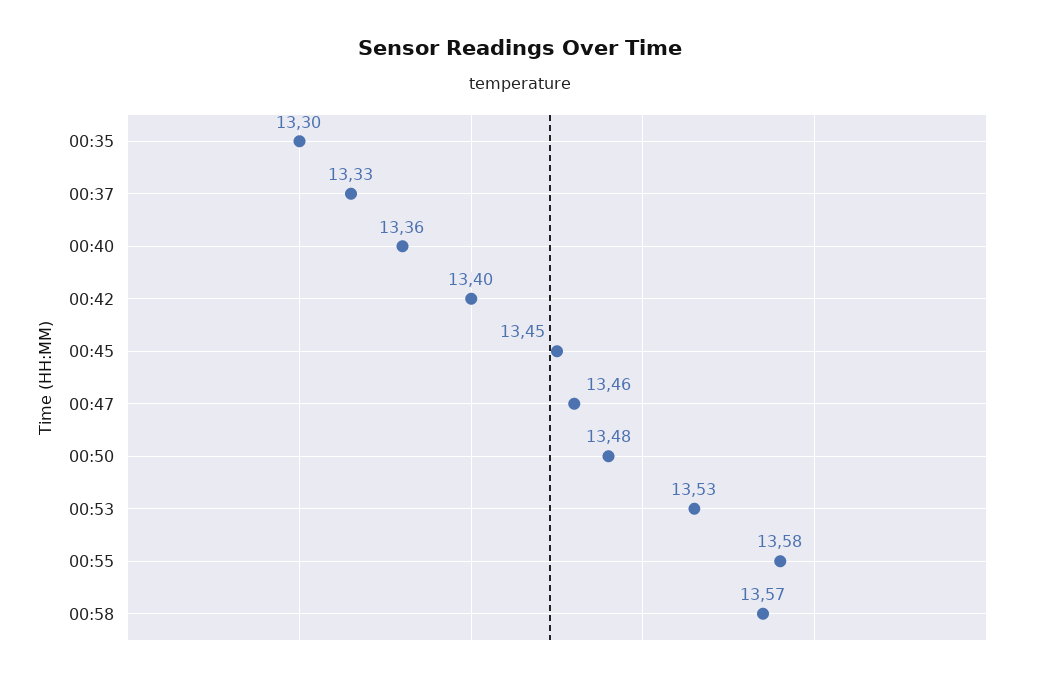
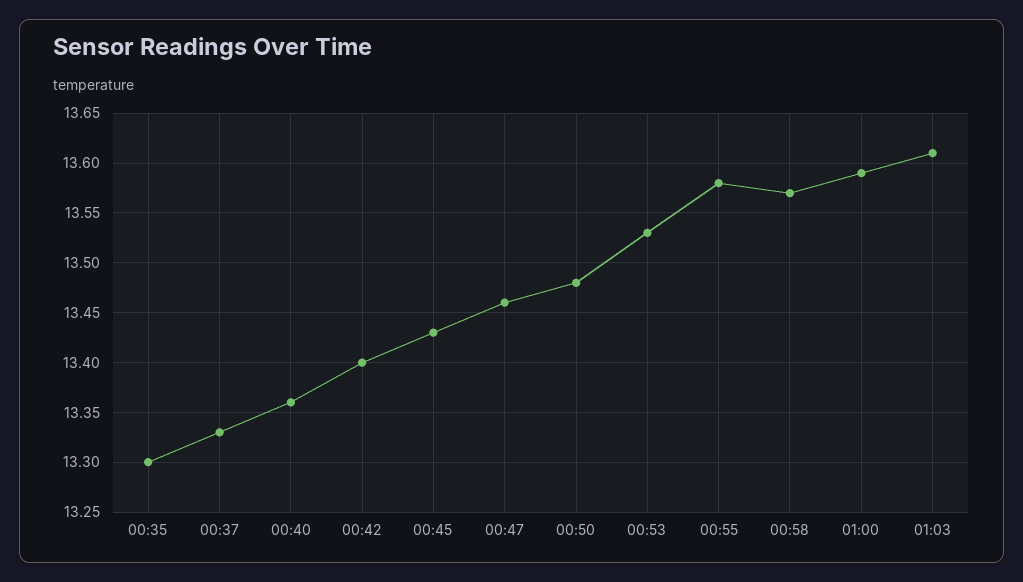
00:45: 13.45 -> 13.43
01:00: none -> 13.59
01:03: none -> 13.61

